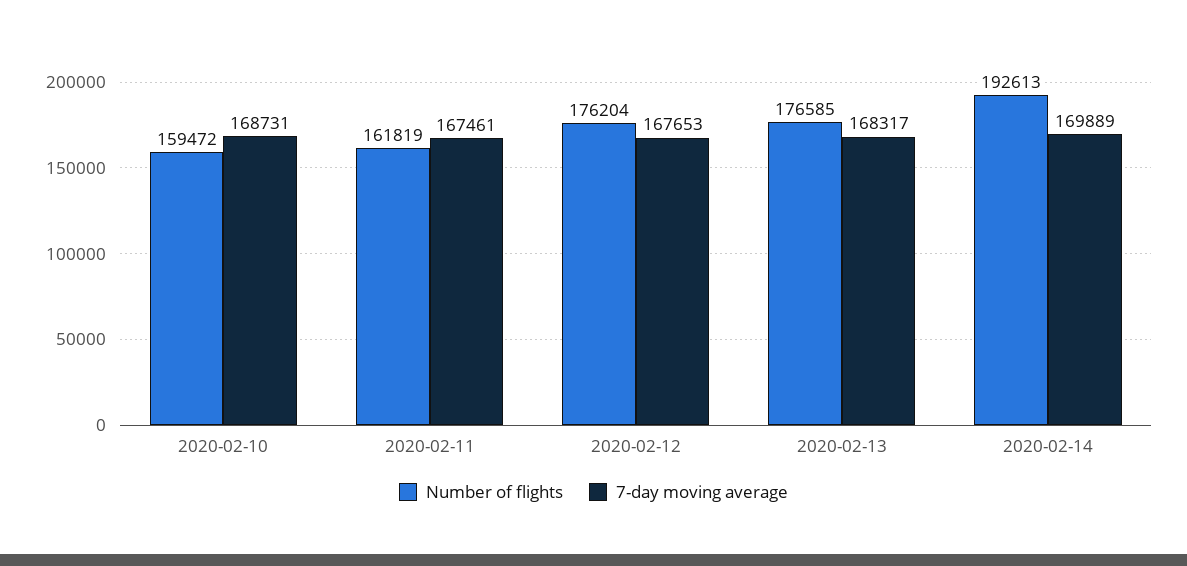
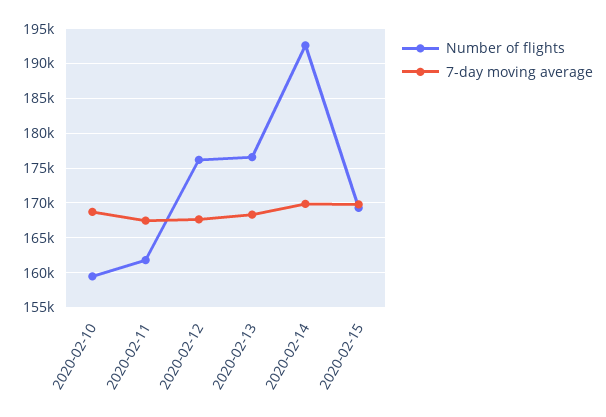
Number of flights, 2020-02-15: none -> 169000
7-day moving average, 2020-02-15: none -> 170000

